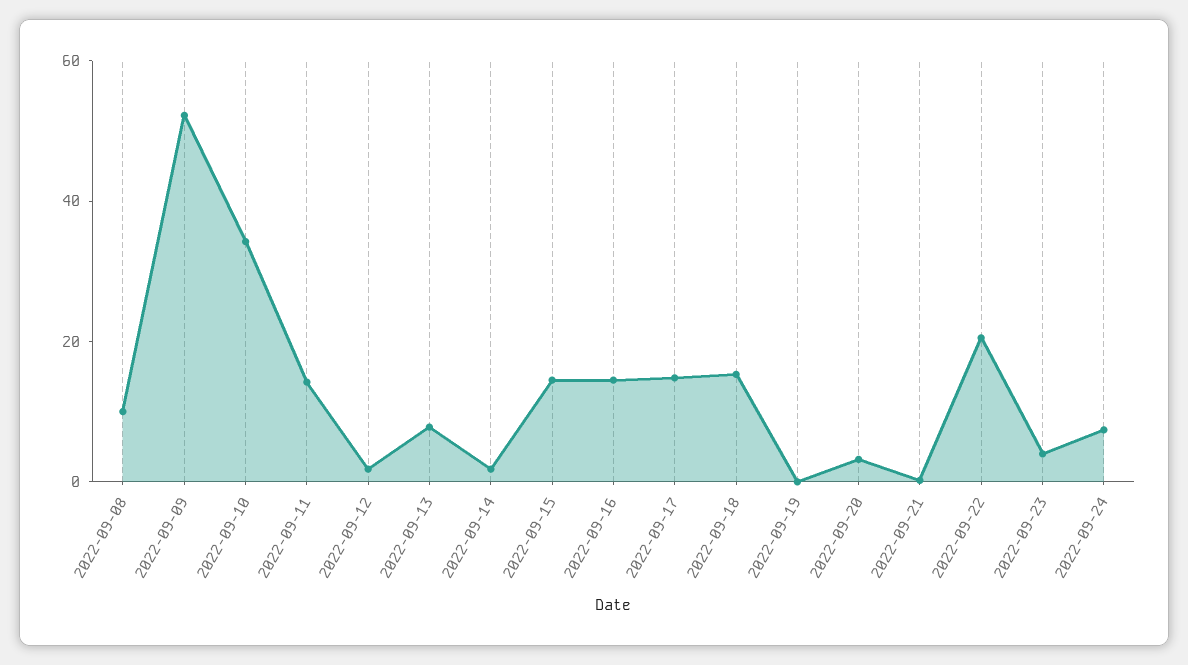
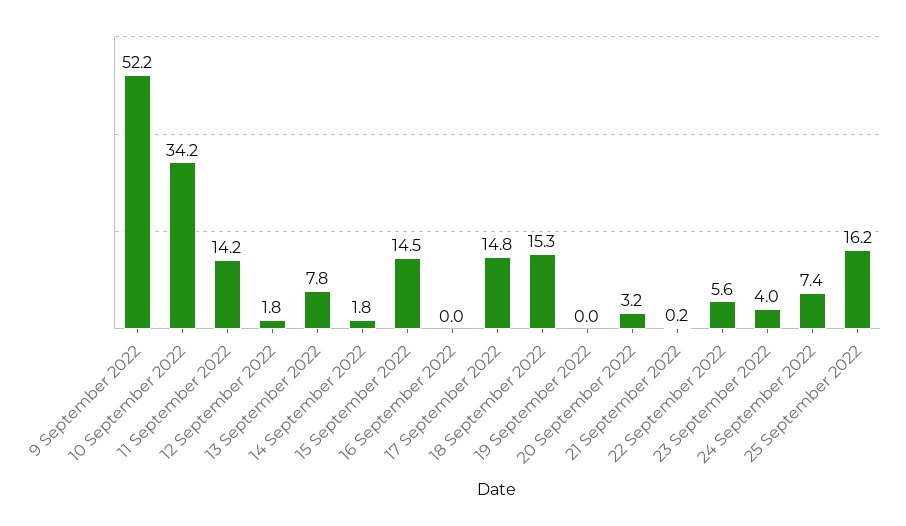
2022-09-08: 10 -> none
2022-09-16: 15 -> 0
2022-09-22: 20 -> 5.6
25 September 2022: none -> 16.2

